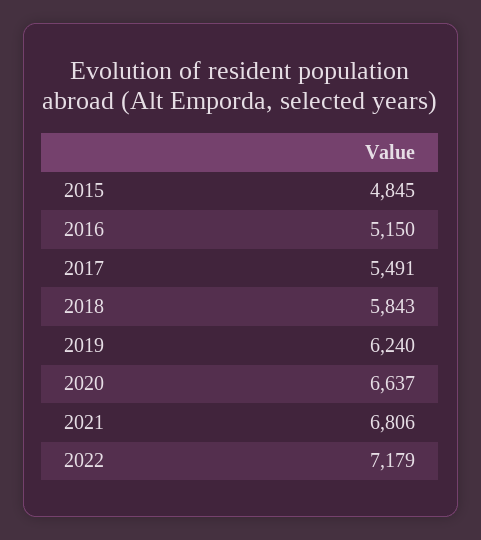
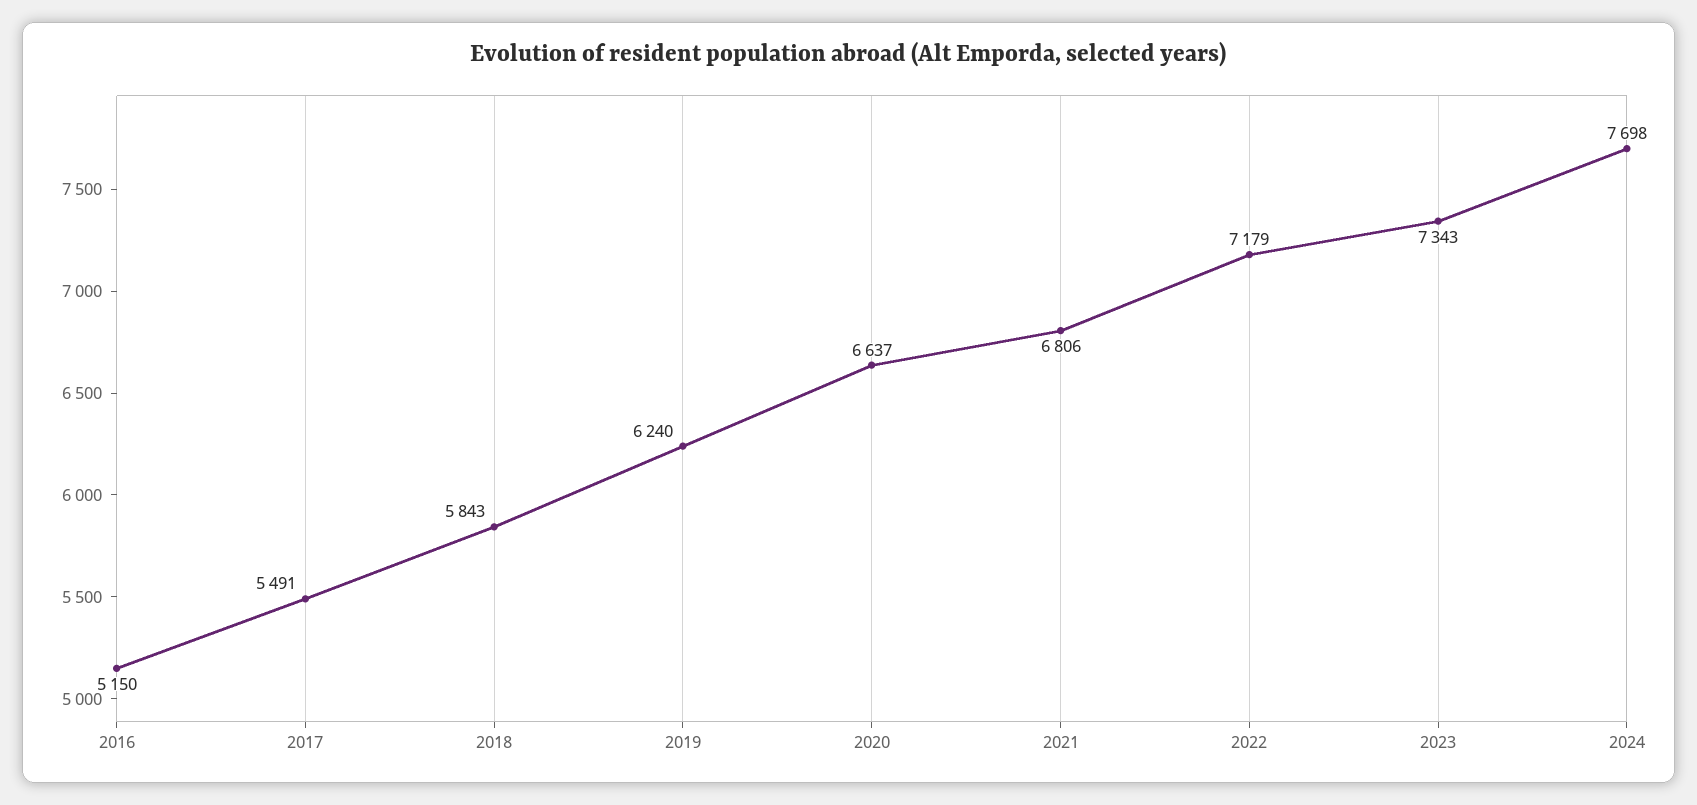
2015: 4845 -> none
2023: none -> 7343
2024: none -> 7698

